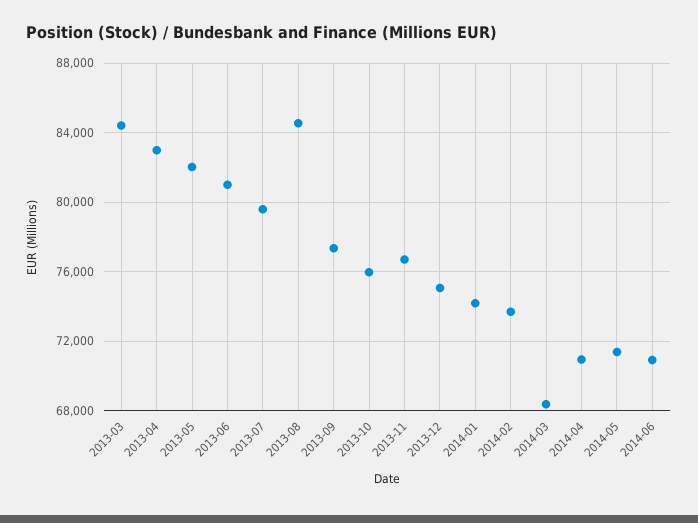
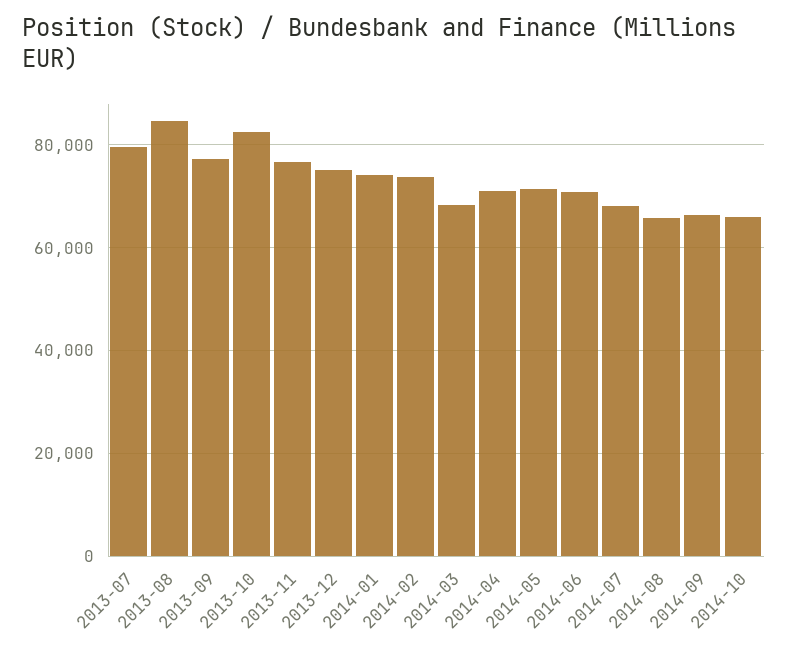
2013-03: 84500 -> none
2013-04: 83000 -> none
2013-05: 82000 -> none
2013-06: 81000 -> none
2013-10: 76000 -> 82000
2014-07: none -> 68000
2014-08: none -> 66000
2014-09: none -> 66000
2014-10: none -> 66000

